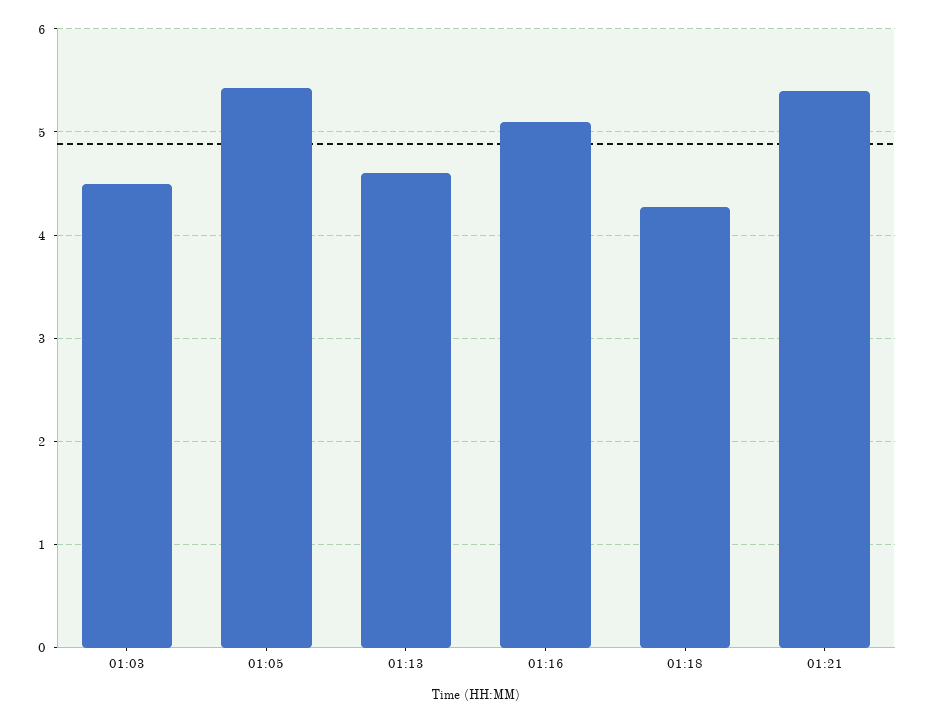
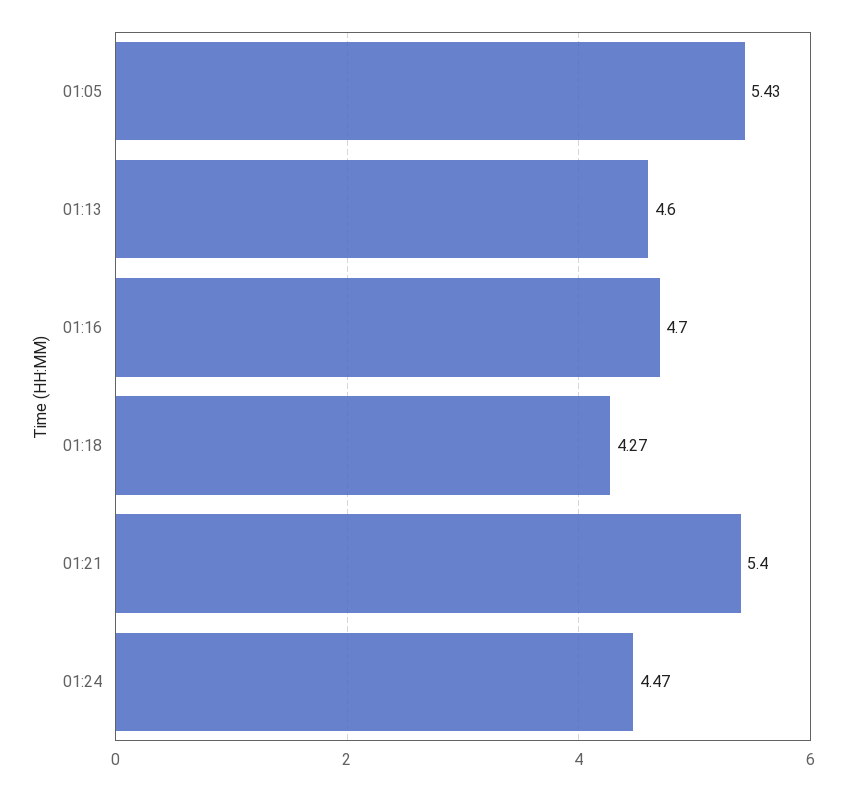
01:03: 4.5 -> none
01:16: 5.1 -> 4.7
01:24: none -> 4.47

